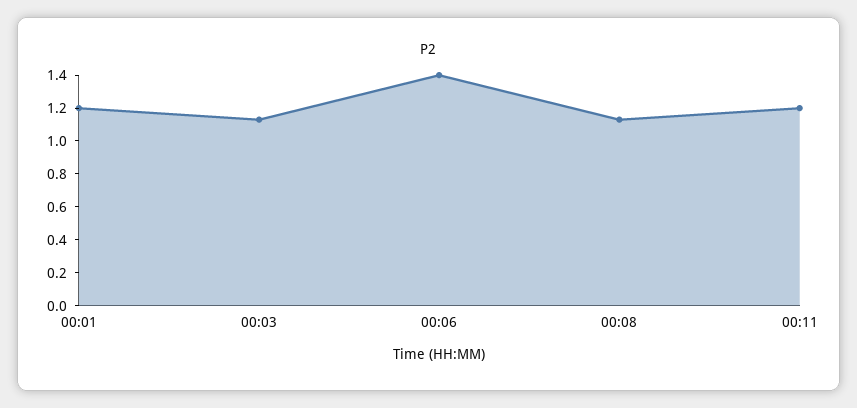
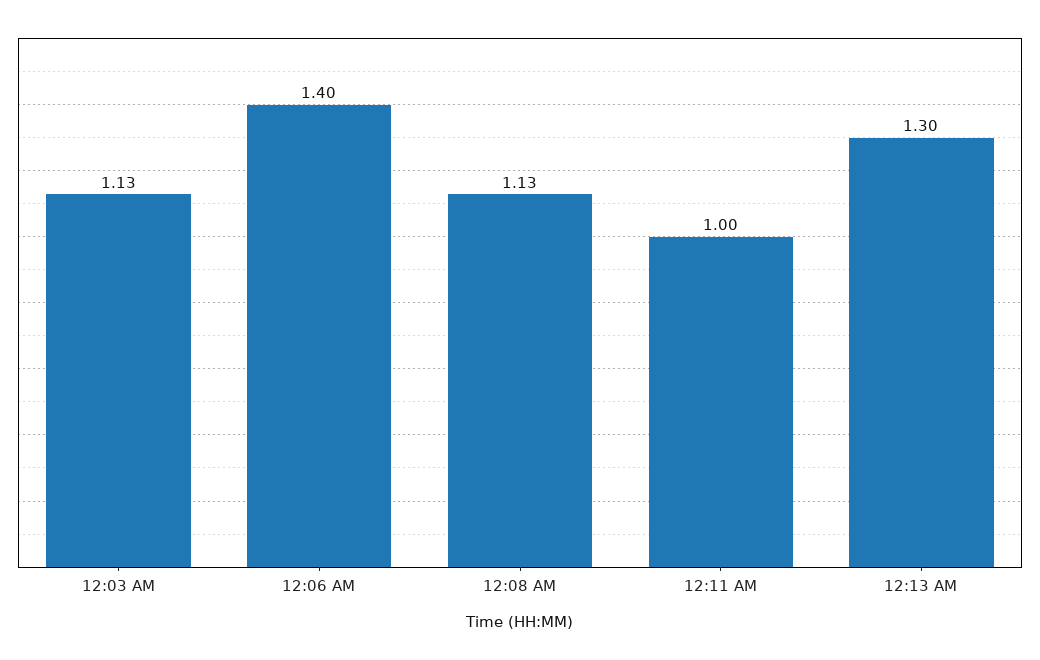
00:01: 1.2 -> none
00:11: 1.2 -> 1
12:13 AM: none -> 1.3

